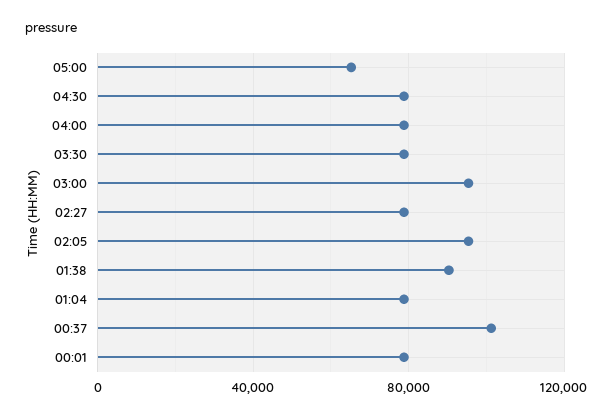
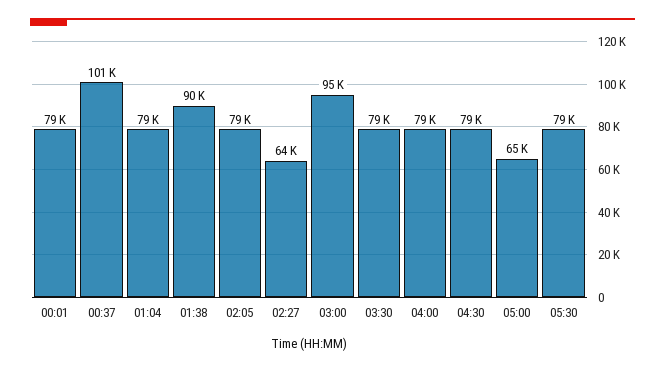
02:27: 80000 -> 64000
02:05: 95000 -> 79000
05:30: none -> 79000

